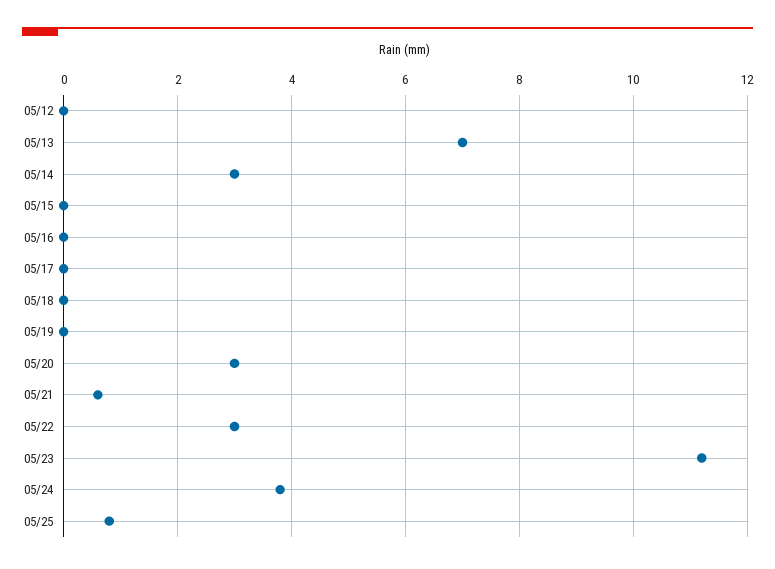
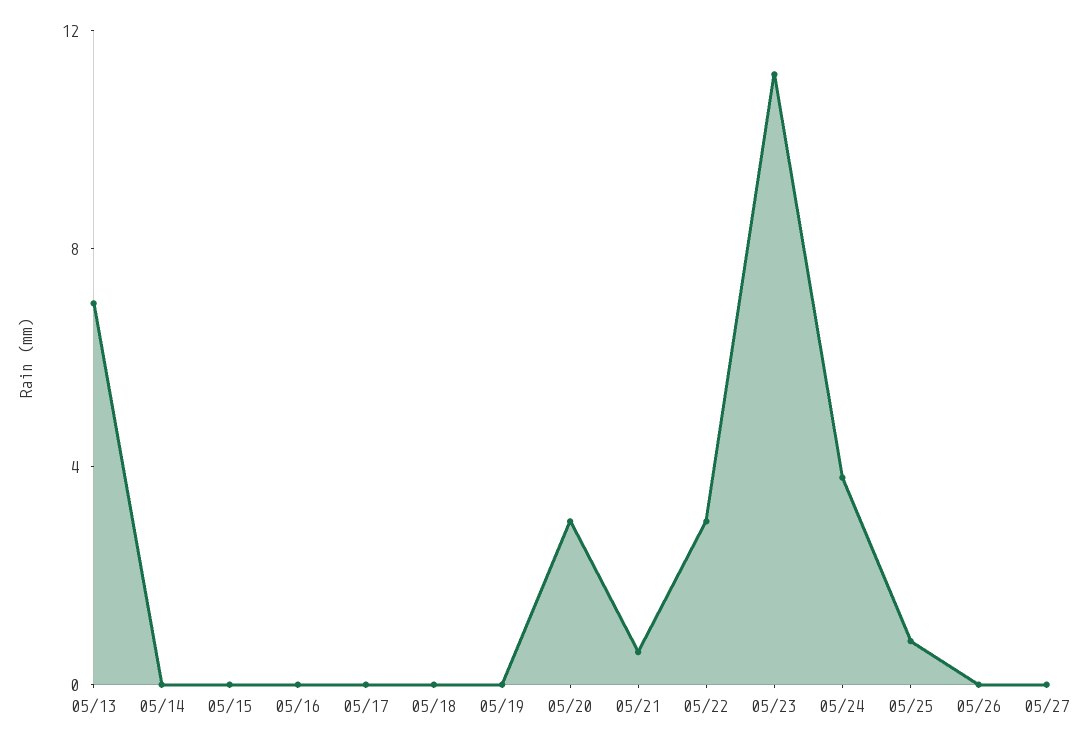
05/12: 0 -> none
05/14: 3 -> 0
05/26: none -> 0
05/27: none -> 0

